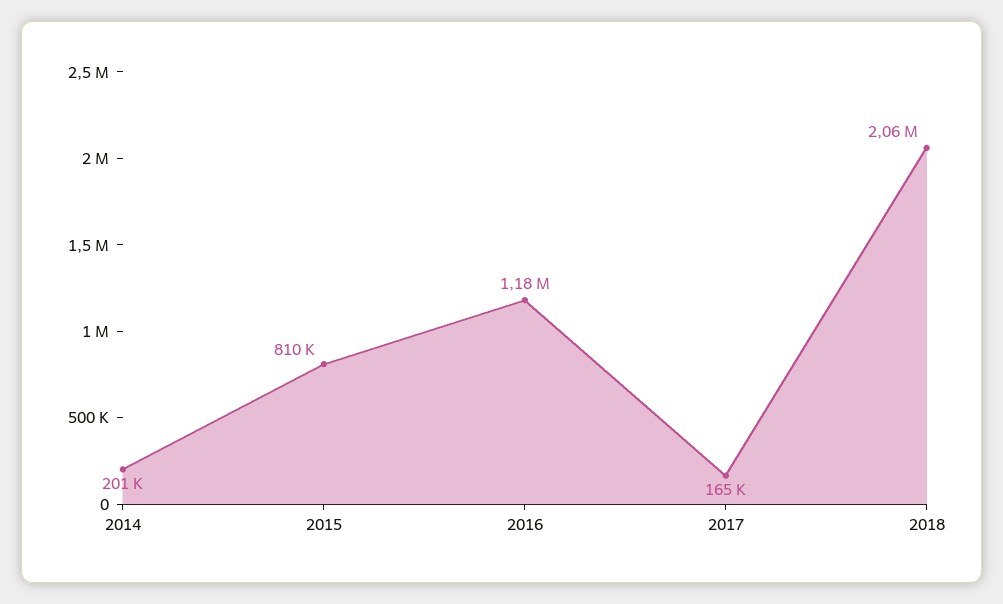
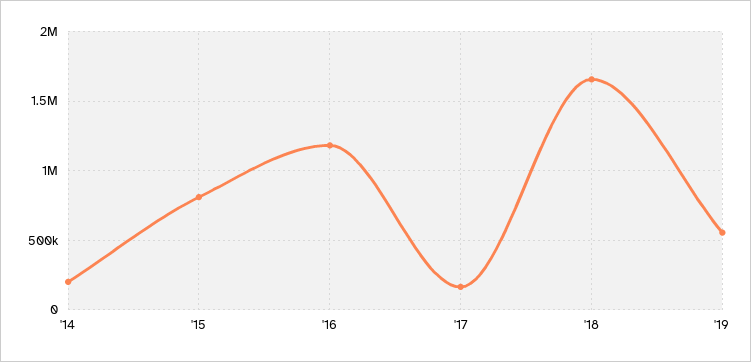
2018: 2060000 -> 1650000
'19: none -> 550000

